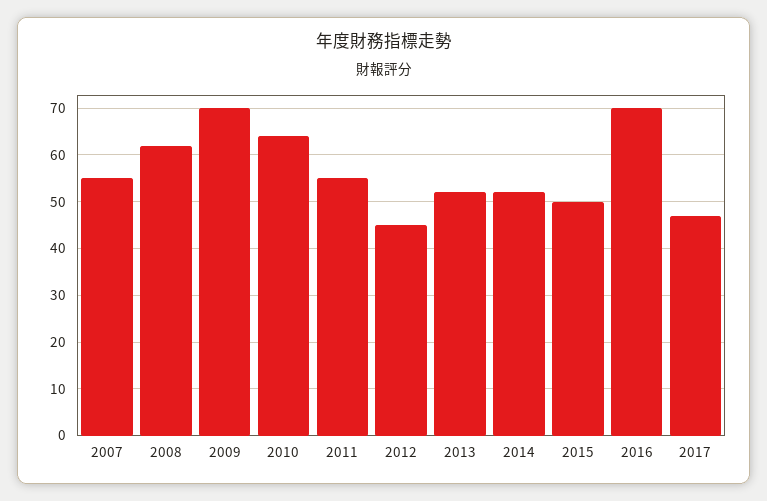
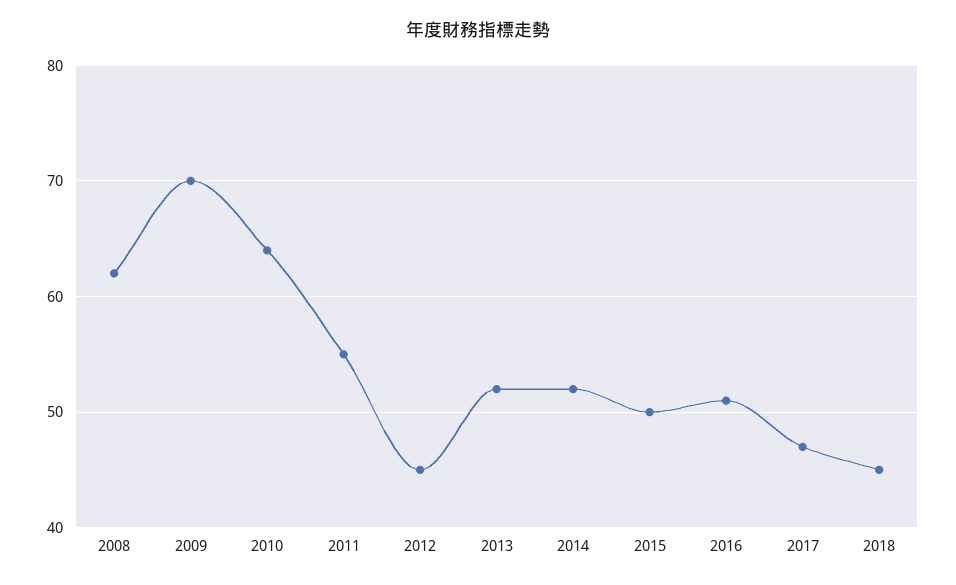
2007: 55 -> none
2016: 70 -> 51
2018: none -> 45

